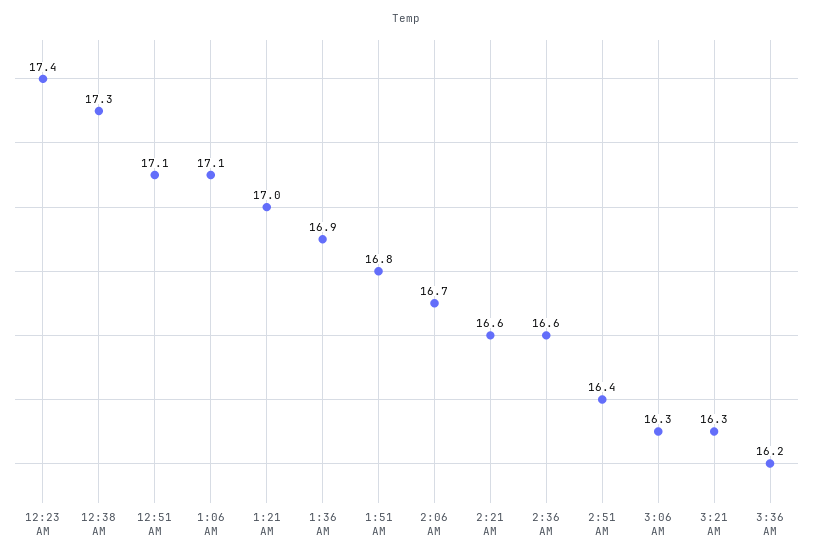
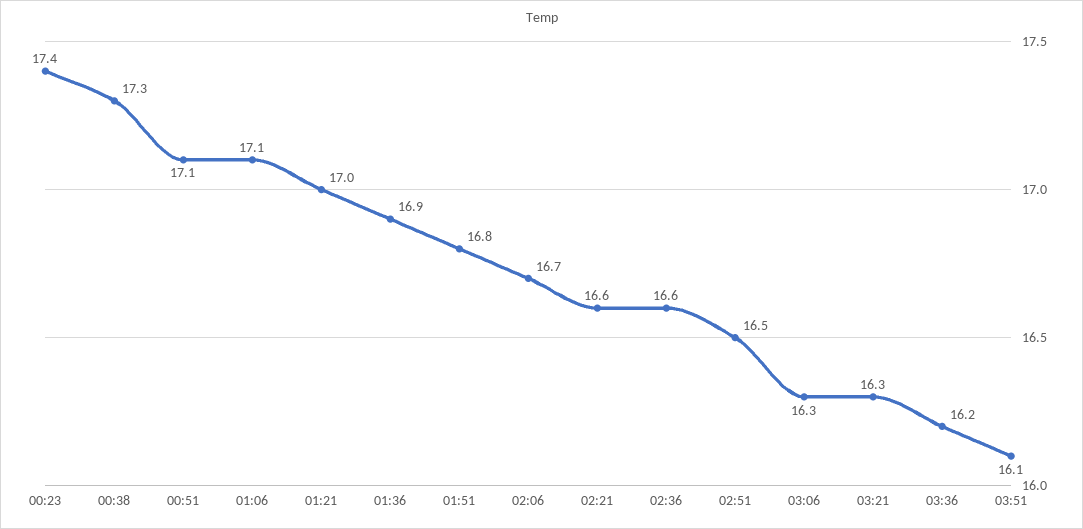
2:51 AM: 16.4 -> 16.5
03:51: none -> 16.1

